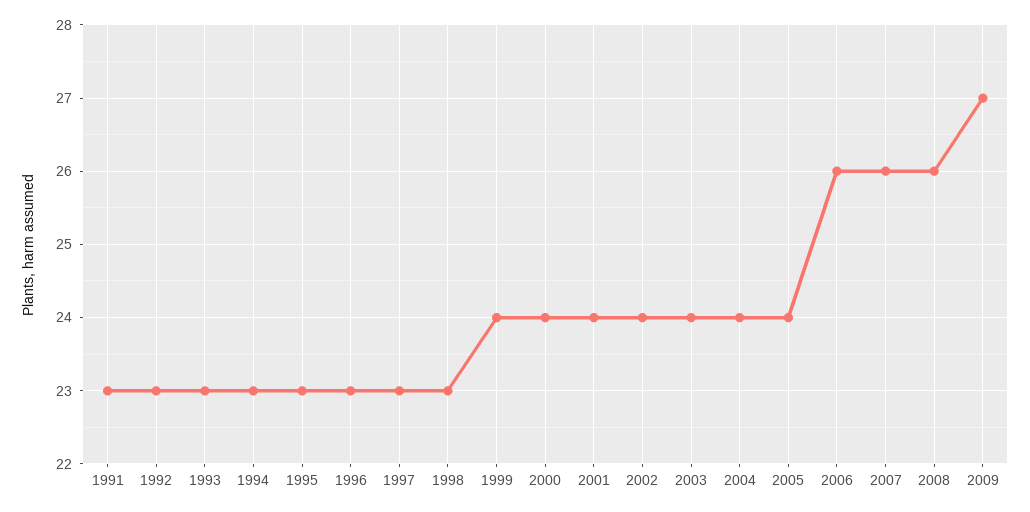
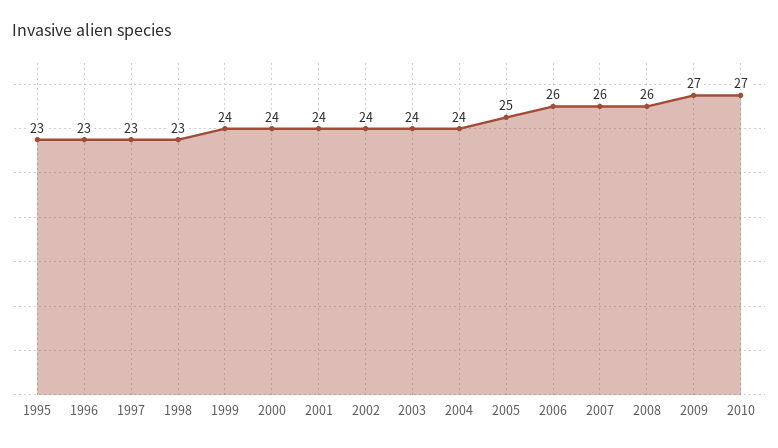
1991: 23 -> none
1992: 23 -> none
1993: 23 -> none
1994: 23 -> none
2005: 24 -> 25
2010: none -> 27

